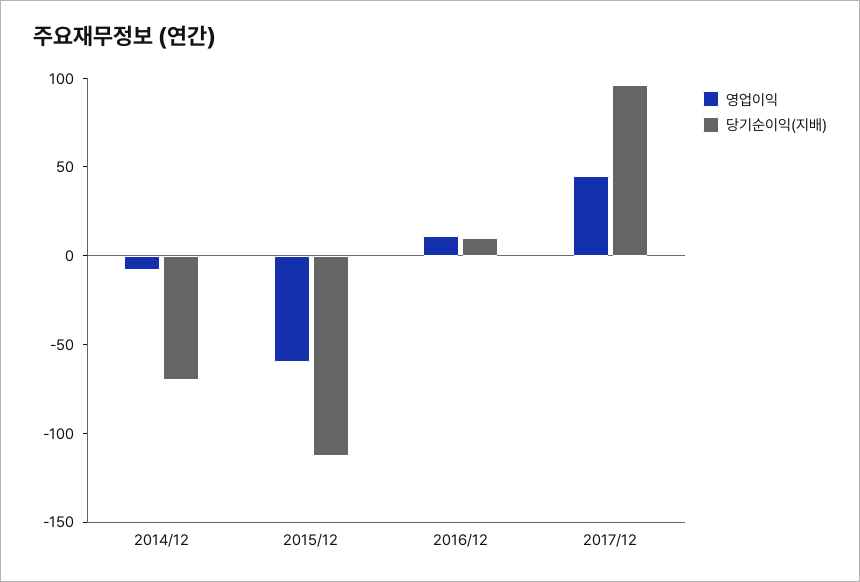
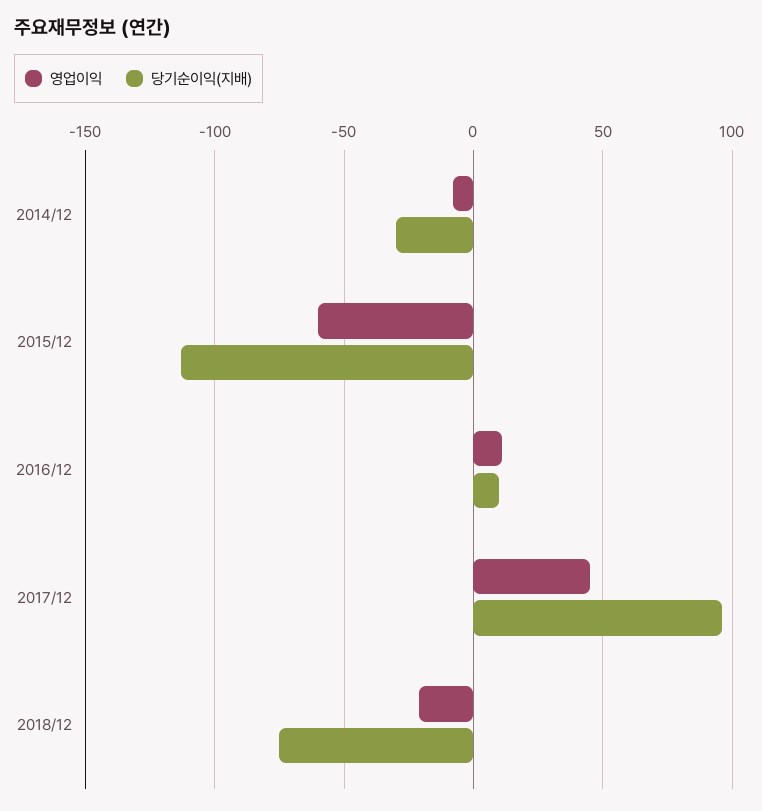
당기순이익(지배), 2014/12: -70 -> -30
영업이익, 2018/12: none -> -20
당기순이익(지배), 2018/12: none -> -75

